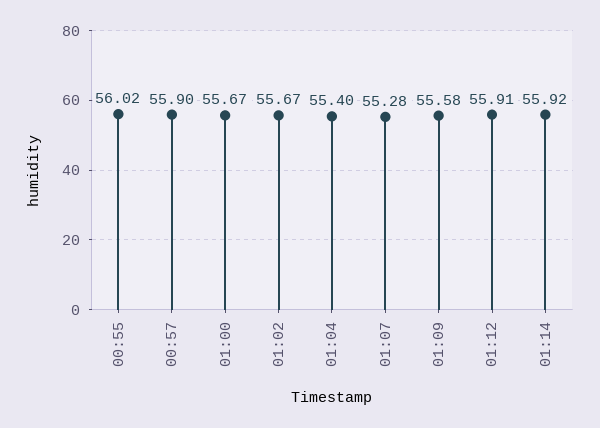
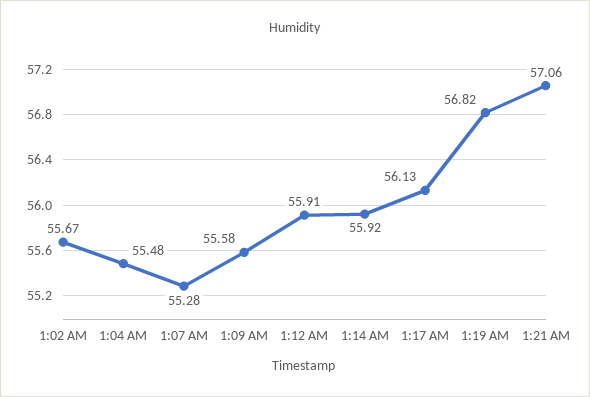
00:55: 56.02 -> none
00:57: 55.9 -> none
01:00: 55.67 -> none
01:04: 55.4 -> 55.48
1:17 AM: none -> 56.13
1:19 AM: none -> 56.82
1:21 AM: none -> 57.06

